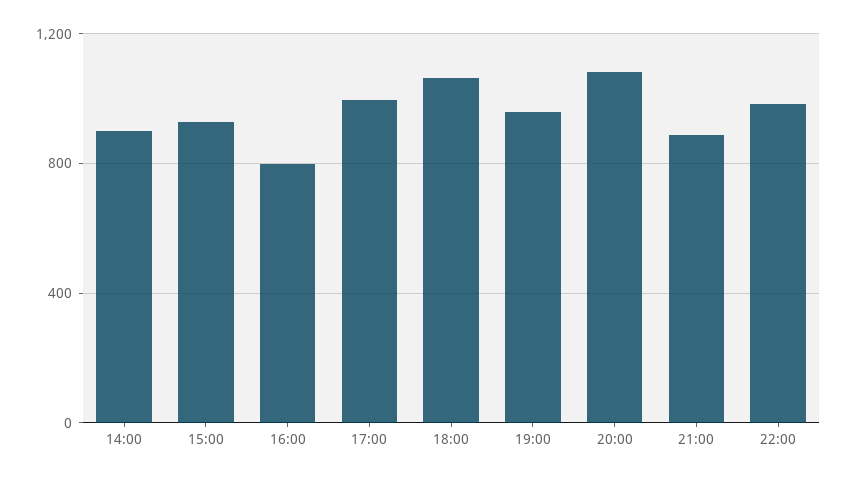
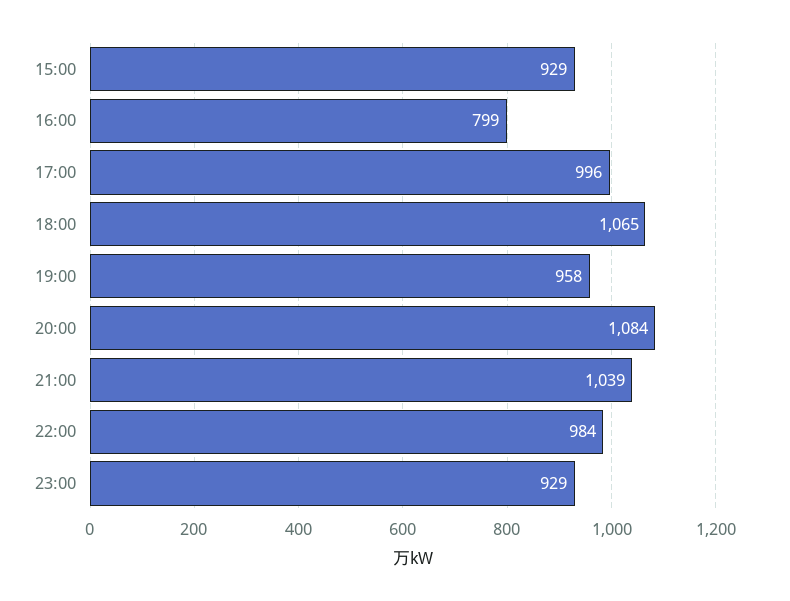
14:00: 900 -> none
21:00: 900 -> 1039
23:00: none -> 929

